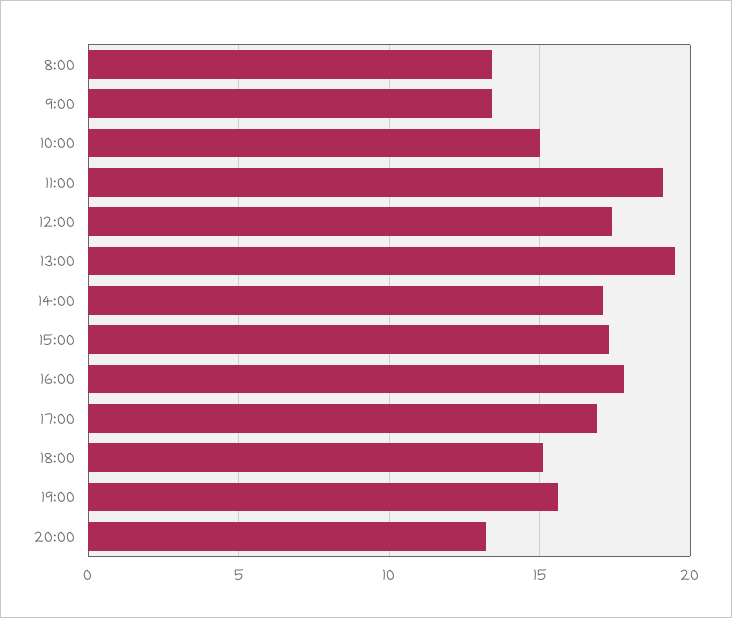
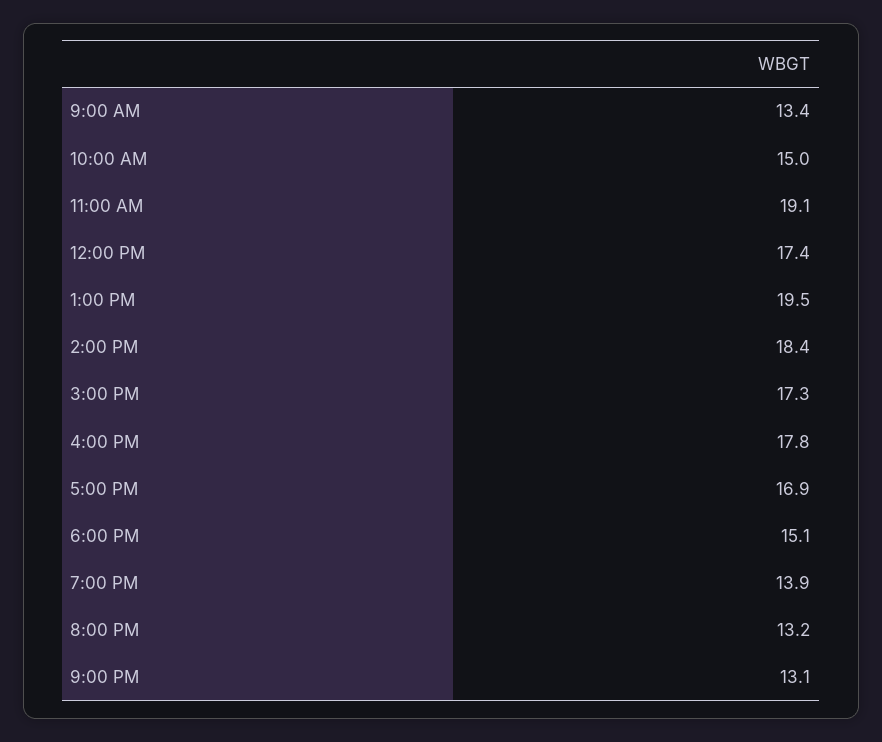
8:00: 13.5 -> none
14:00: 17 -> 18.4
19:00: 15.5 -> 13.9
9:00 PM: none -> 13.1

